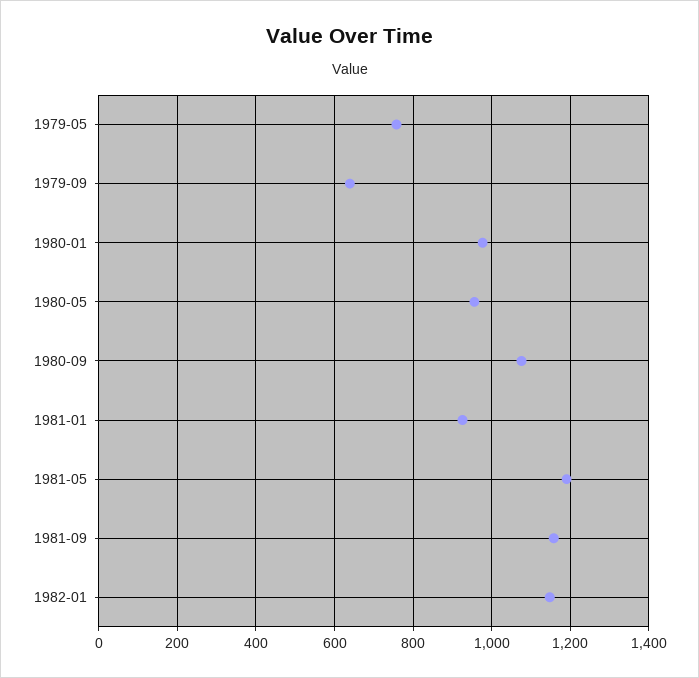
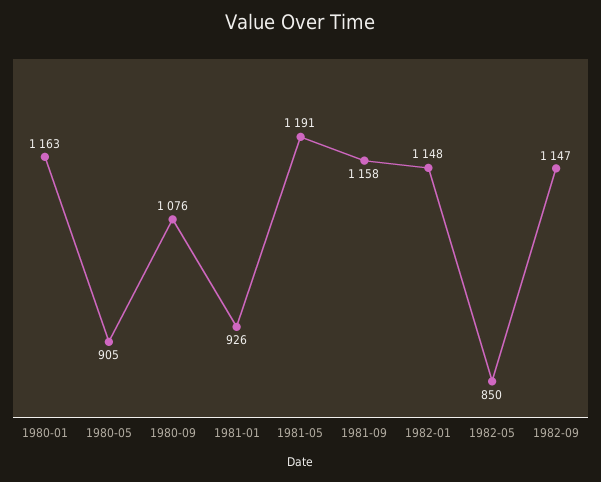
1979-05: 760 -> none
1979-09: 640 -> none
1980-01: 980 -> 1163
1980-05: 960 -> 905
1982-05: none -> 850
1982-09: none -> 1147

